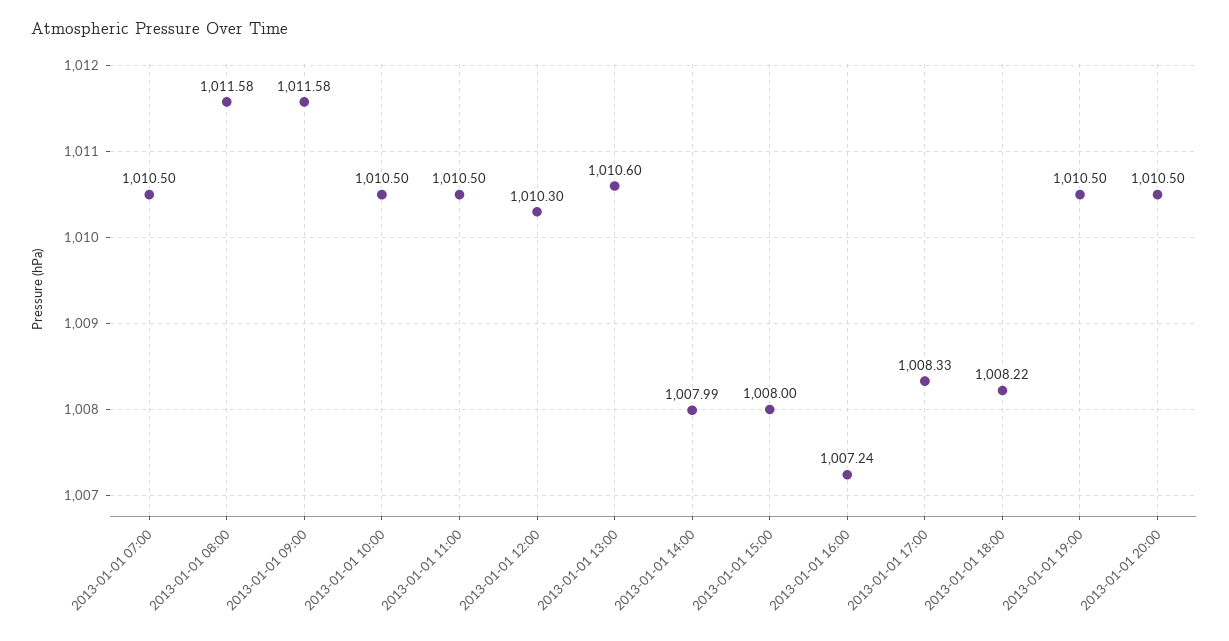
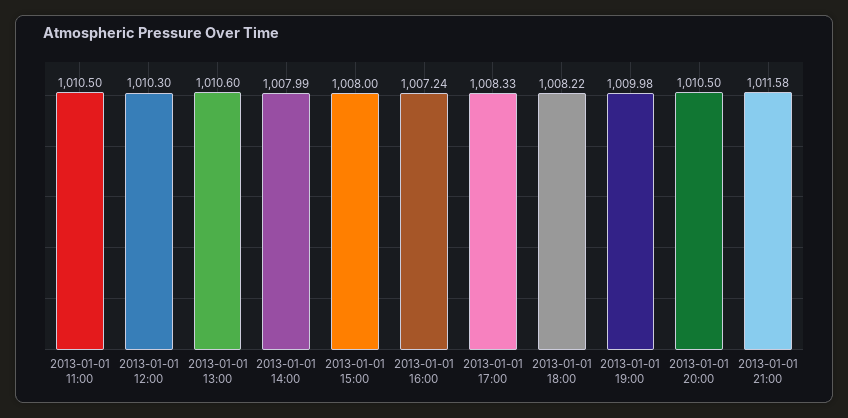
2013-01-01 07:00: 1010.5 -> none
2013-01-01 08:00: 1011.58 -> none
2013-01-01 09:00: 1011.58 -> none
2013-01-01 10:00: 1010.5 -> none
2013-01-01 19:00: 1010.5 -> 1009.98
2013-01-01 21:00: none -> 1011.58

